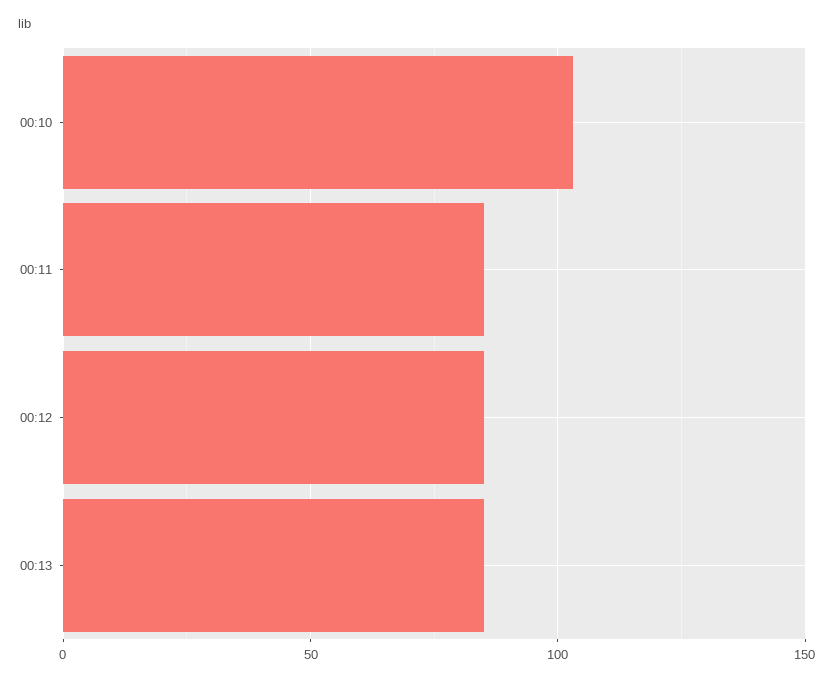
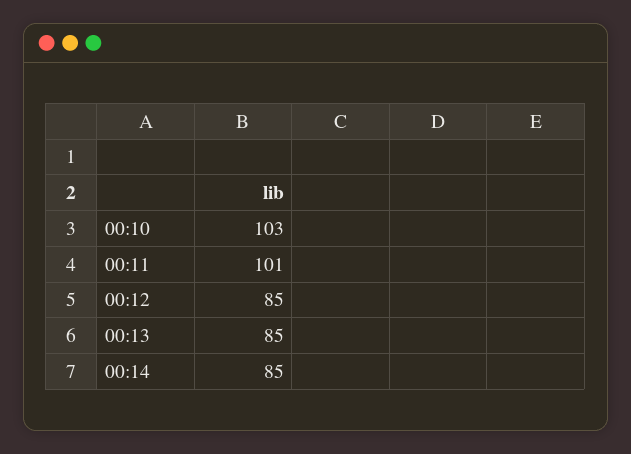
00:11: 85 -> 101
00:14: none -> 85

